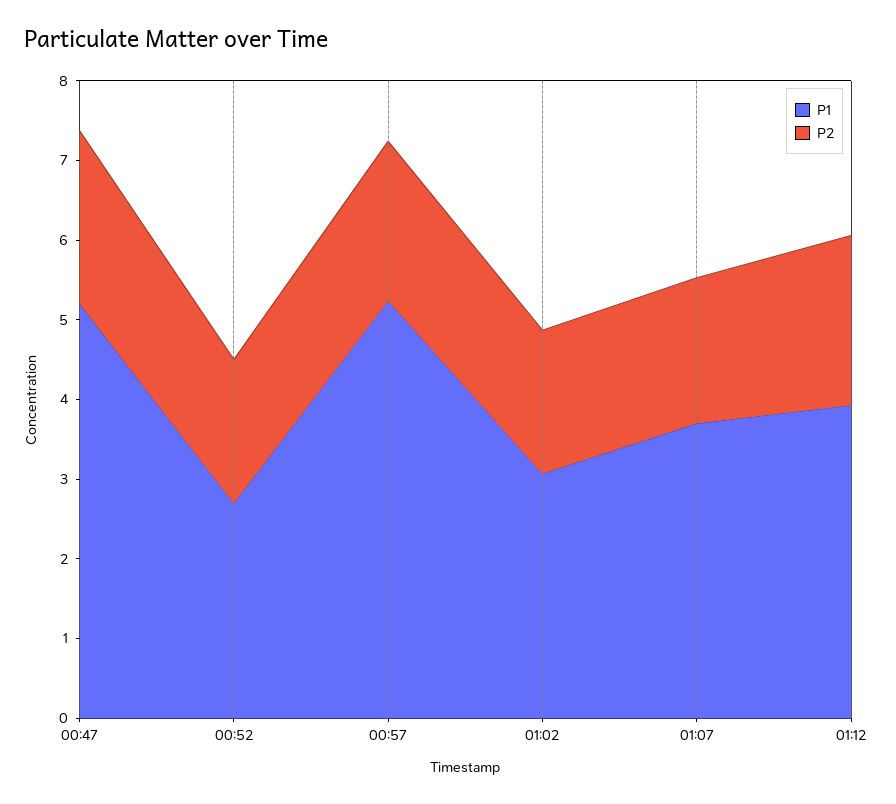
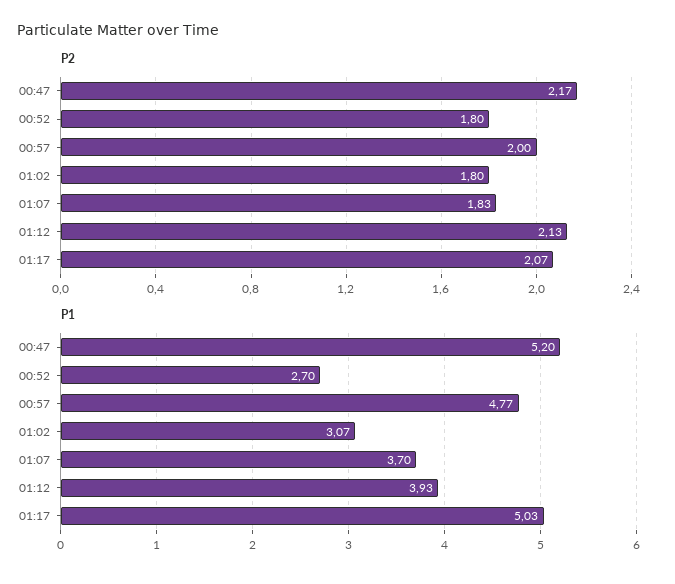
P1, 00:57: 5.2 -> 4.77
P2, 01:17: none -> 2.07
P1, 01:17: none -> 5.03

